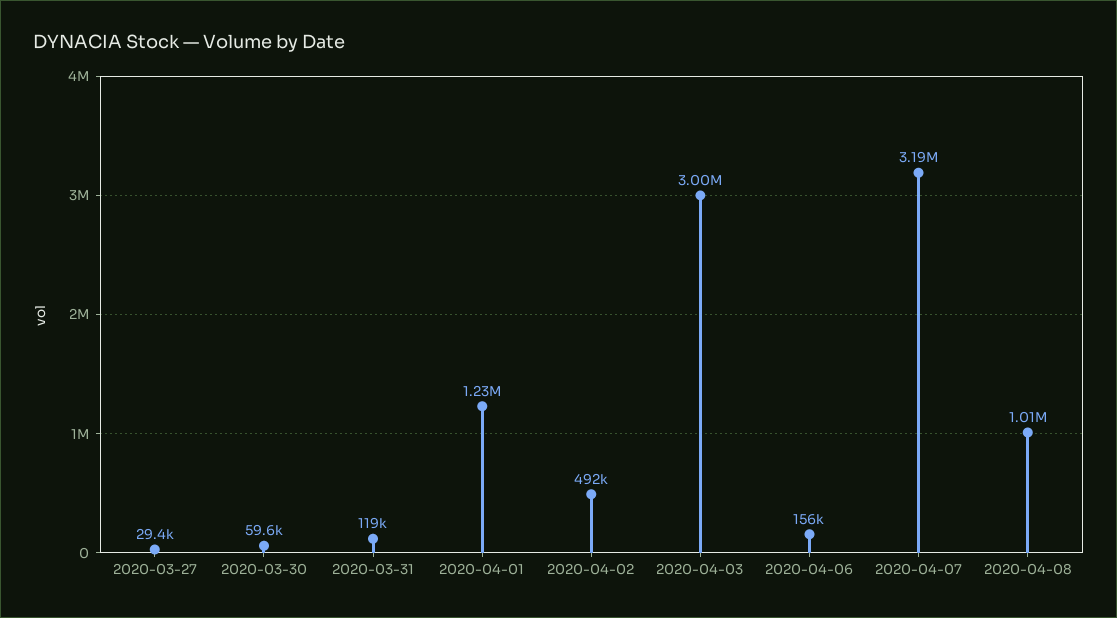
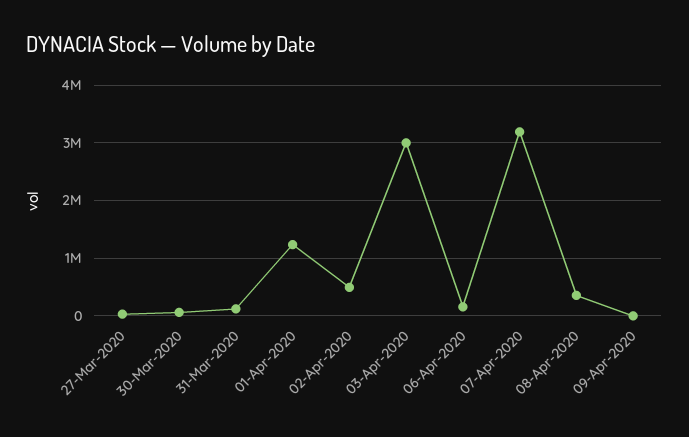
2020-04-08: 1010000 -> 400000
09-Apr-2020: none -> 0

